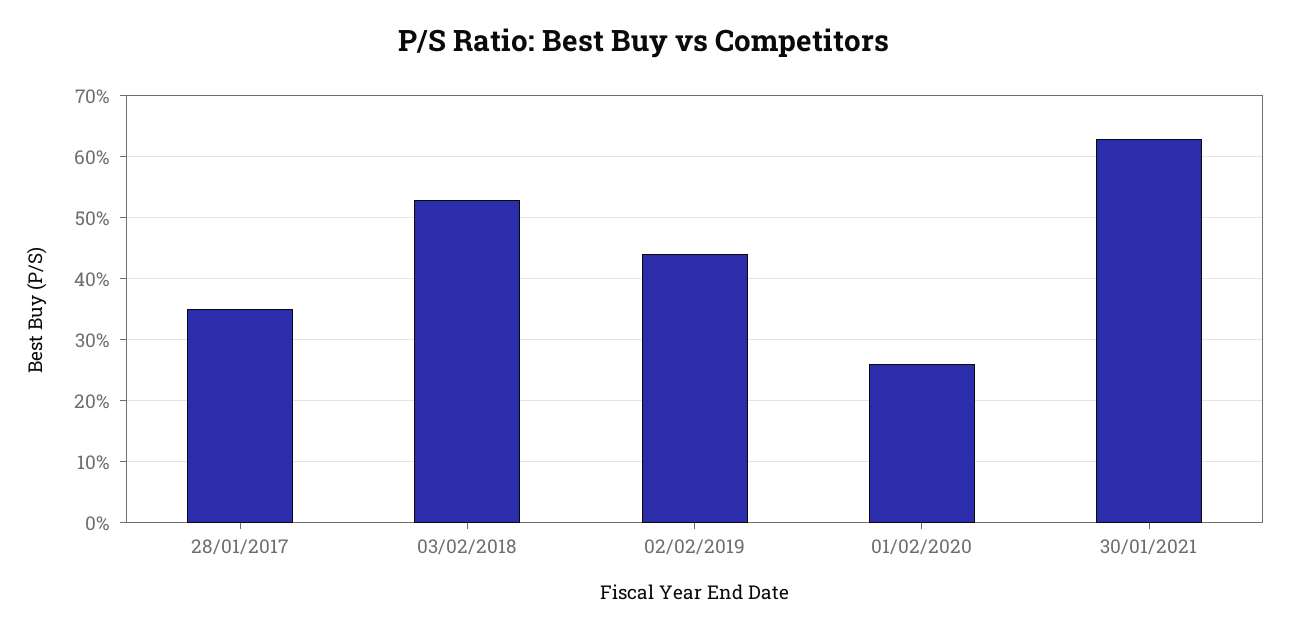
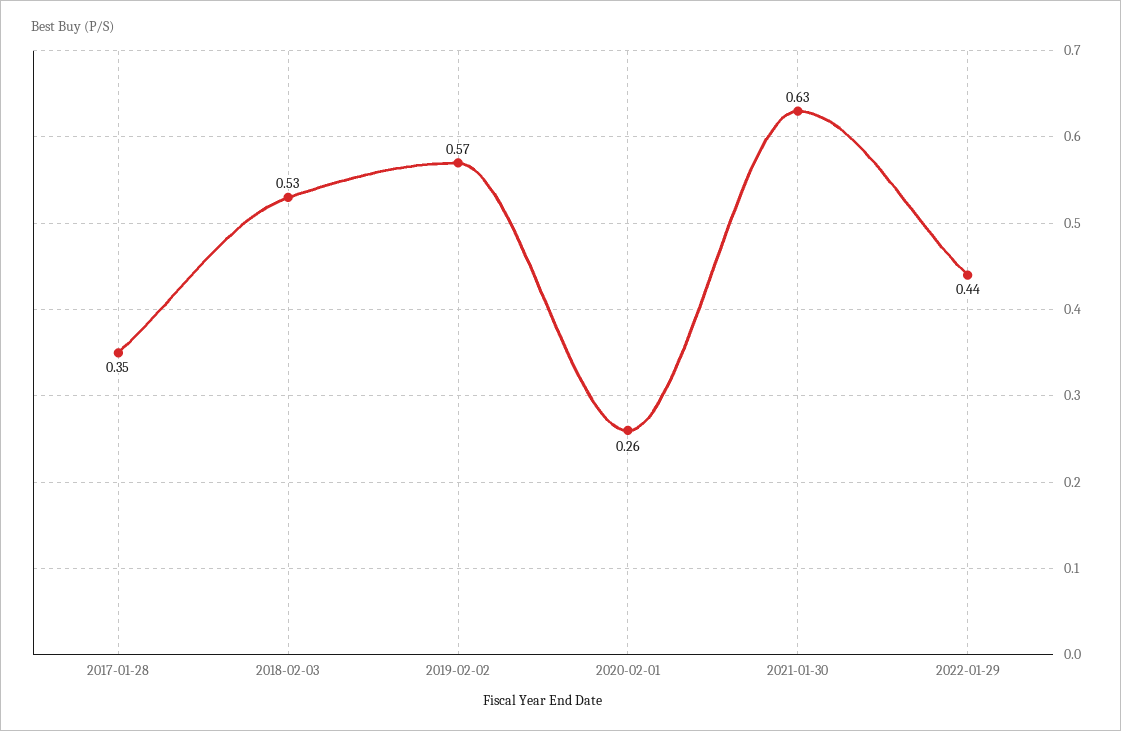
02/02/2019: 0.44 -> 0.57
2022-01-29: none -> 0.44

